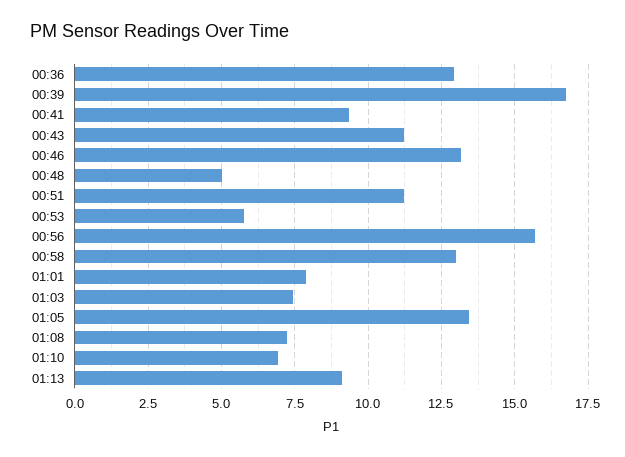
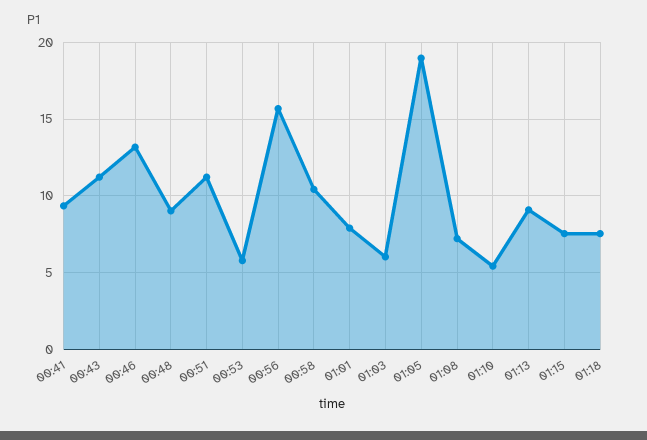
00:36: 13 -> none
00:39: 16.75 -> none
00:48: 5 -> 9
00:58: 13 -> 10.5
01:03: 7.5 -> 6
01:05: 13.5 -> 19
01:10: 7 -> 5.5
01:15: none -> 7.5
01:18: none -> 7.5

